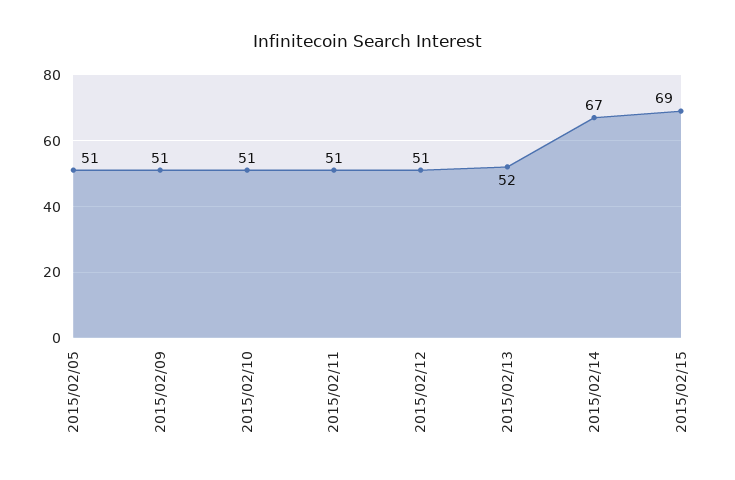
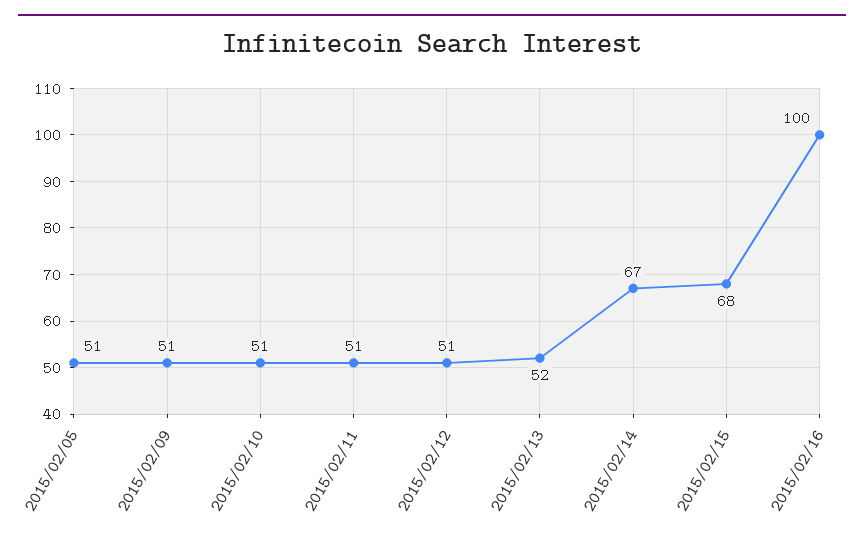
2015/02/15: 69 -> 68
2015/02/16: none -> 100

